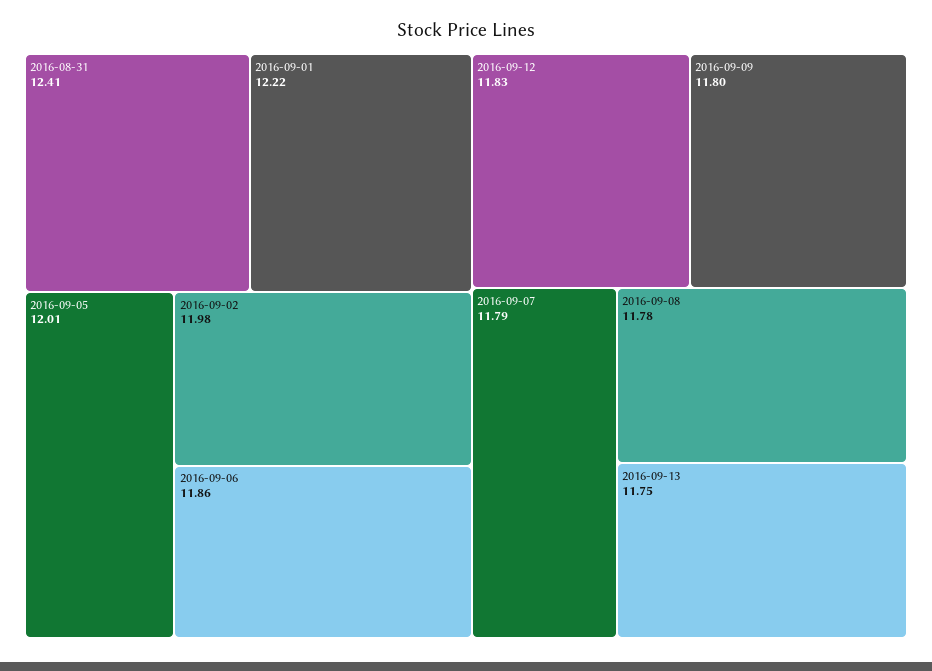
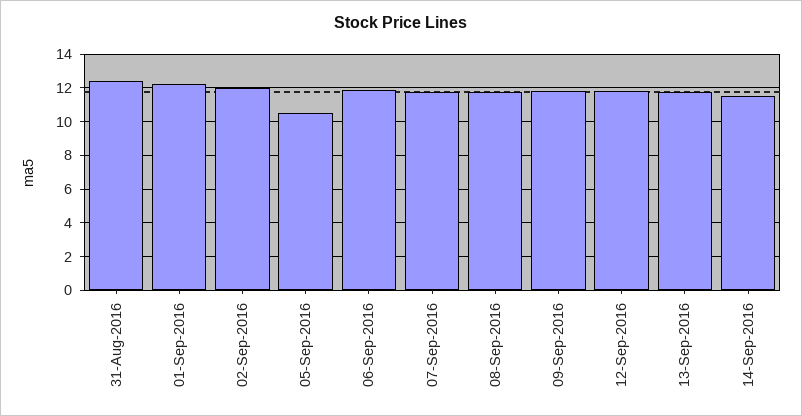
2016-09-05: 12.01 -> 10.5
14-Sep-2016: none -> 11.5

